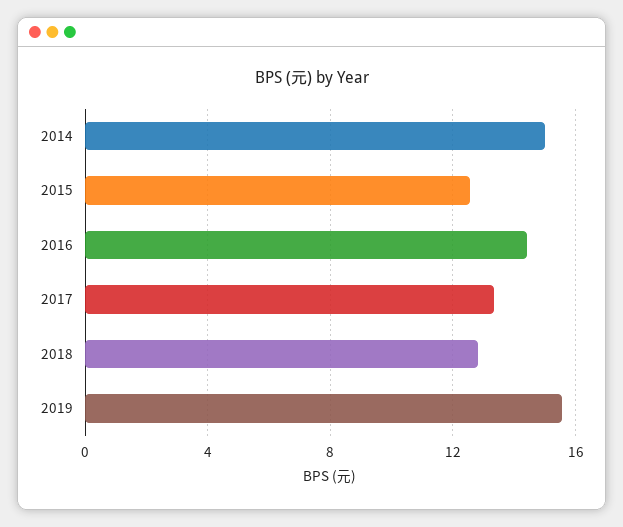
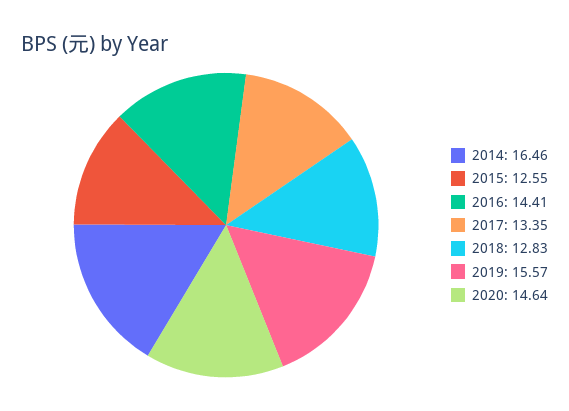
2014: 15 -> 16.46
2020: none -> 14.64

